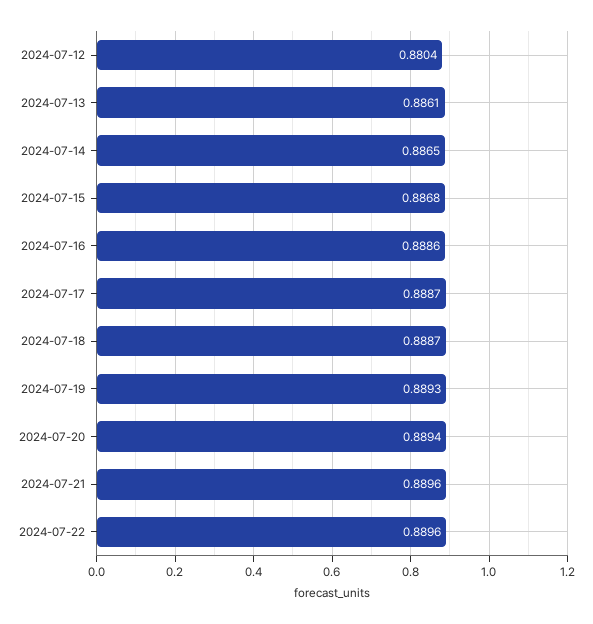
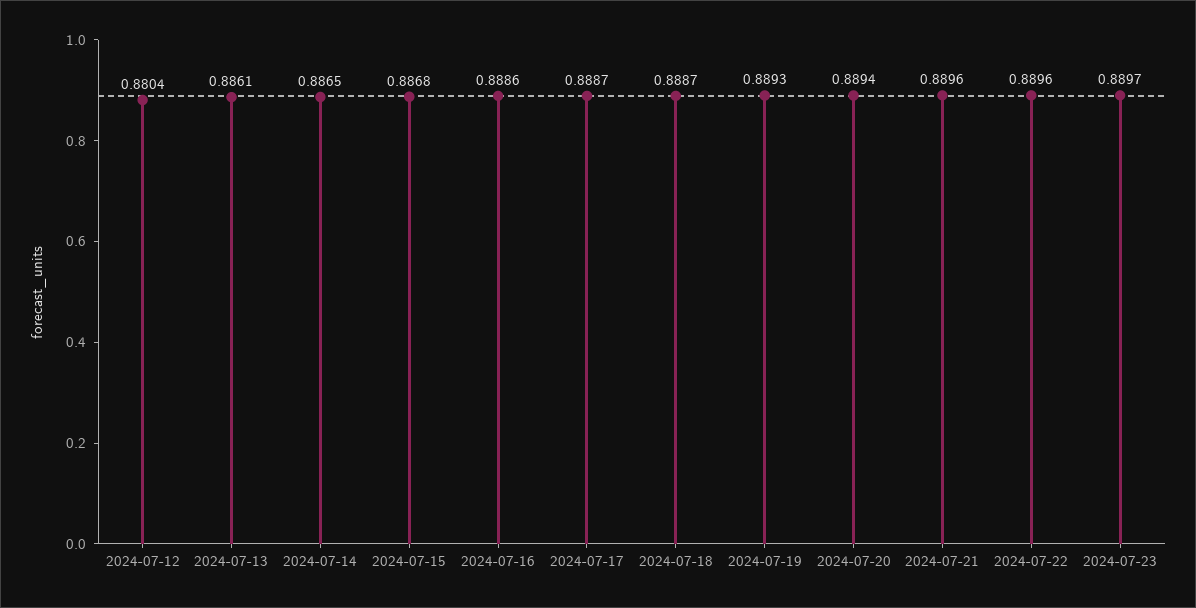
2024-07-23: none -> 0.8897

